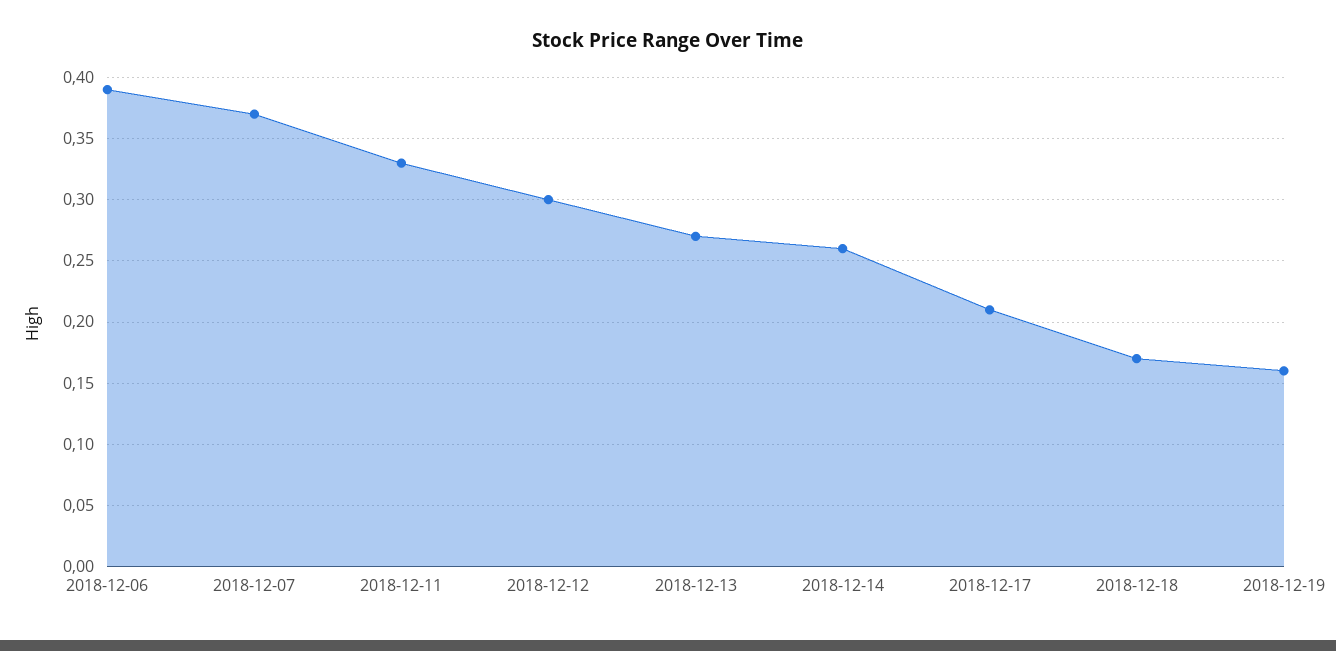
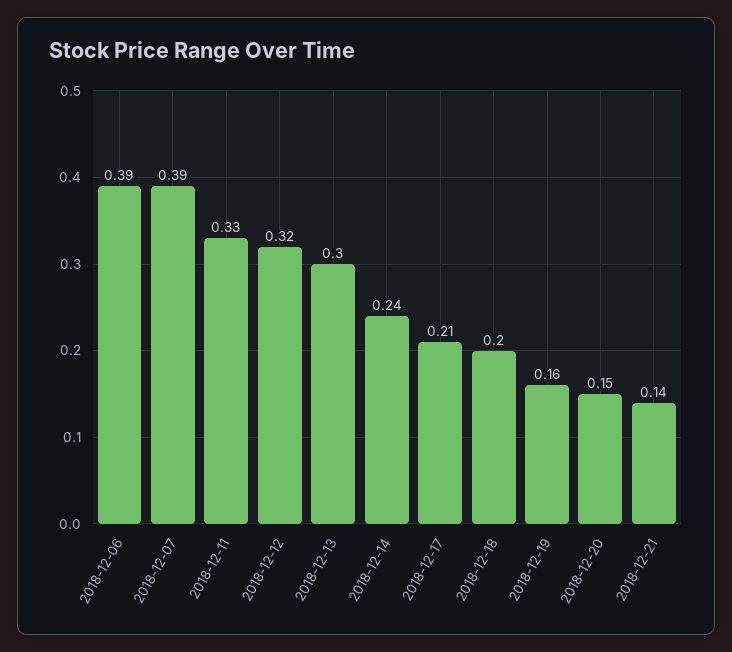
2018-12-07: 0.37 -> 0.39
2018-12-12: 0.3 -> 0.32
2018-12-13: 0.27 -> 0.3
2018-12-14: 0.26 -> 0.24
2018-12-18: 0.17 -> 0.2
2018-12-20: none -> 0.15
2018-12-21: none -> 0.14

